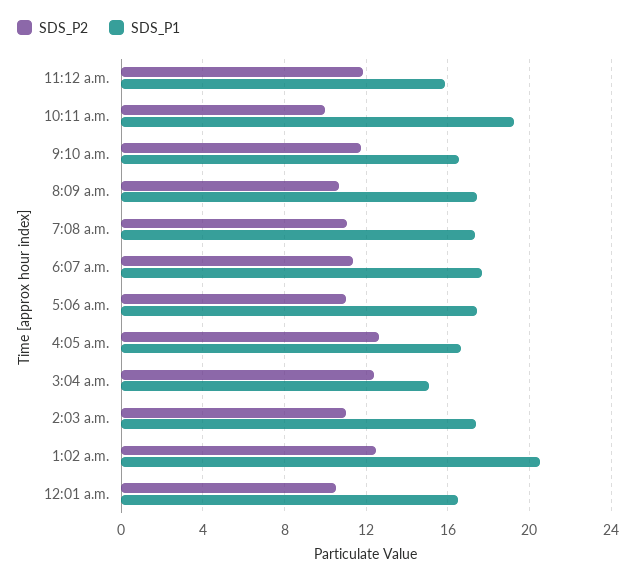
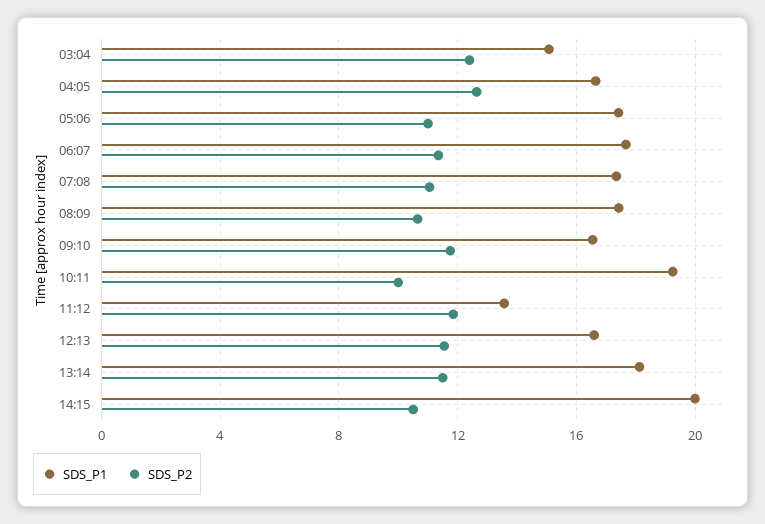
SDS_P1, 11:12 a.m.: 16 -> 13.5
SDS_P2, 2:03 a.m.: 11 -> none
SDS_P1, 2:03 a.m.: 17.5 -> none
SDS_P2, 1:02 a.m.: 12.5 -> none
SDS_P1, 1:02 a.m.: 20.5 -> none
SDS_P2, 12:01 a.m.: 10.5 -> none
SDS_P1, 12:01 a.m.: 16.5 -> none
SDS_P1, 12:13: none -> 16.5
SDS_P2, 12:13: none -> 11.5
SDS_P1, 13:14: none -> 18
SDS_P2, 13:14: none -> 11.5
SDS_P1, 14:15: none -> 20
SDS_P2, 14:15: none -> 10.5

